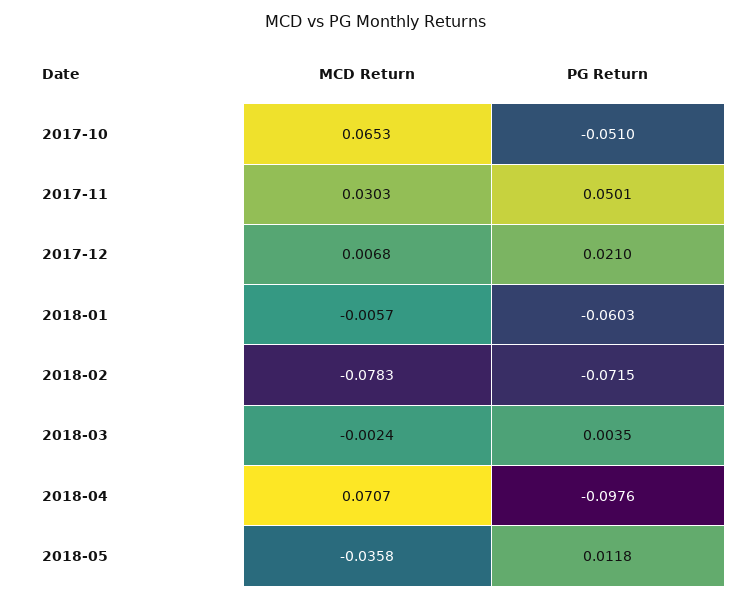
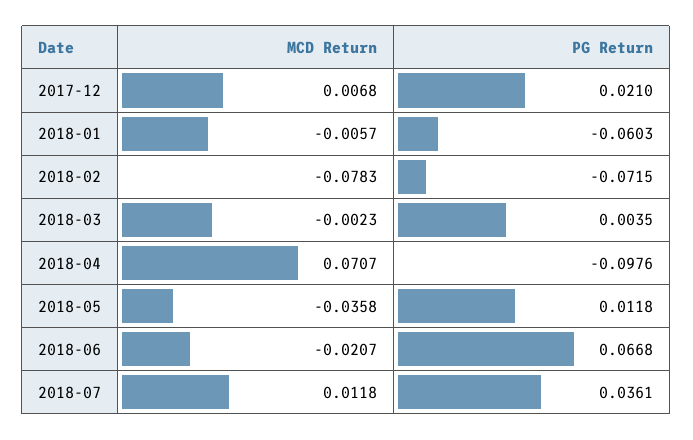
MCD Return, 2017-10: 0.0653 -> none
PG Return, 2017-10: -0.051 -> none
MCD Return, 2017-11: 0.0303 -> none
PG Return, 2017-11: 0.0501 -> none
MCD Return, 2018-03: -0.0024 -> -0.0023
MCD Return, 2018-06: none -> -0.0207
PG Return, 2018-06: none -> 0.0668
MCD Return, 2018-07: none -> 0.0118
PG Return, 2018-07: none -> 0.0361

